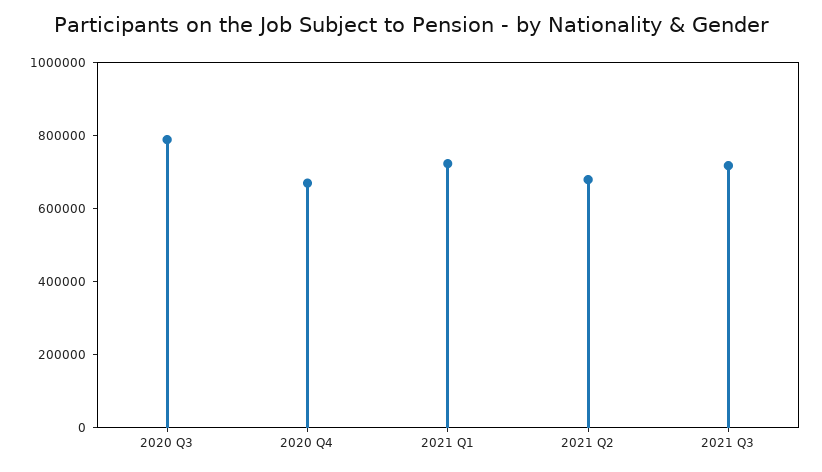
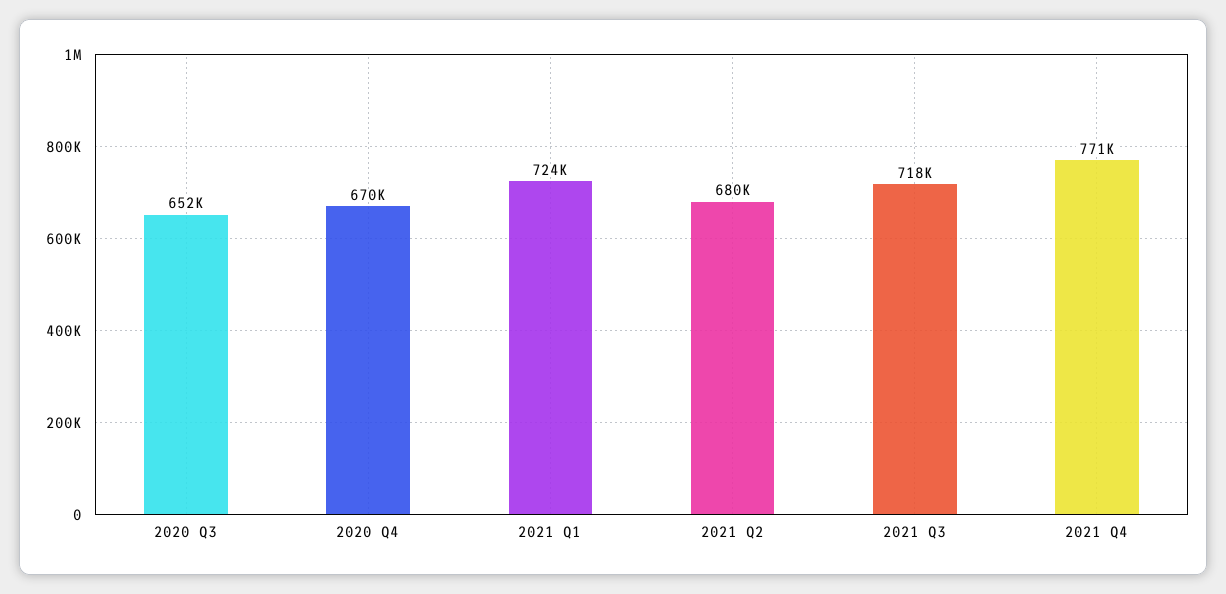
2020 Q3: 800000 -> 652000
2021 Q4: none -> 771000

